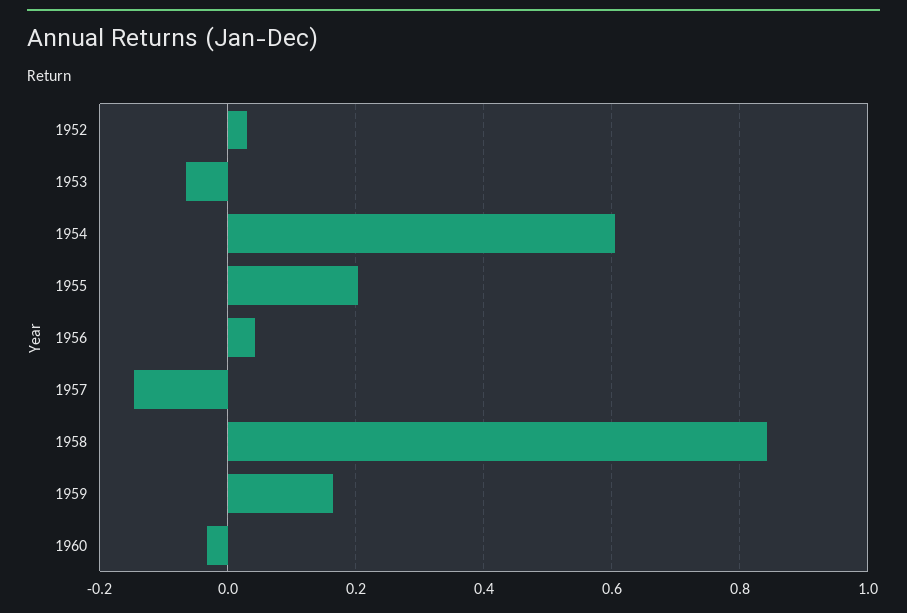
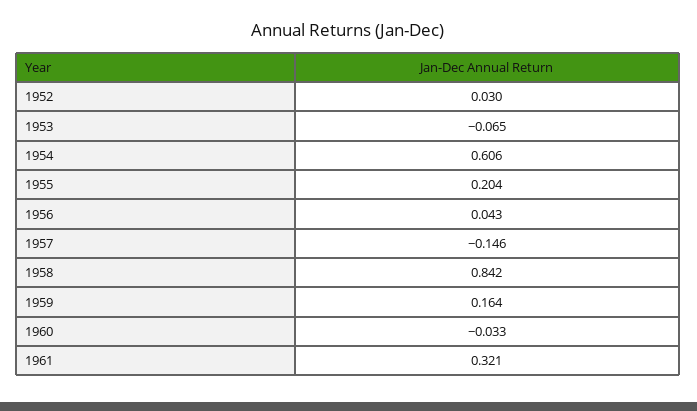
1961: none -> 0.321

